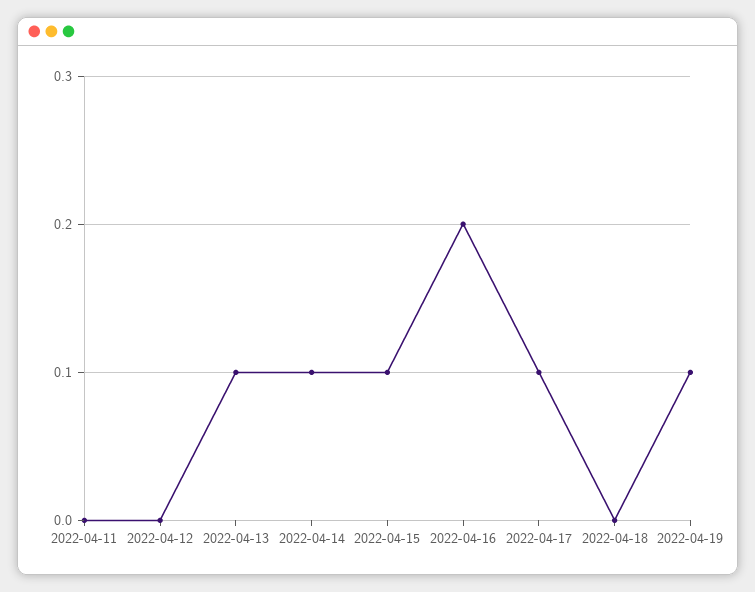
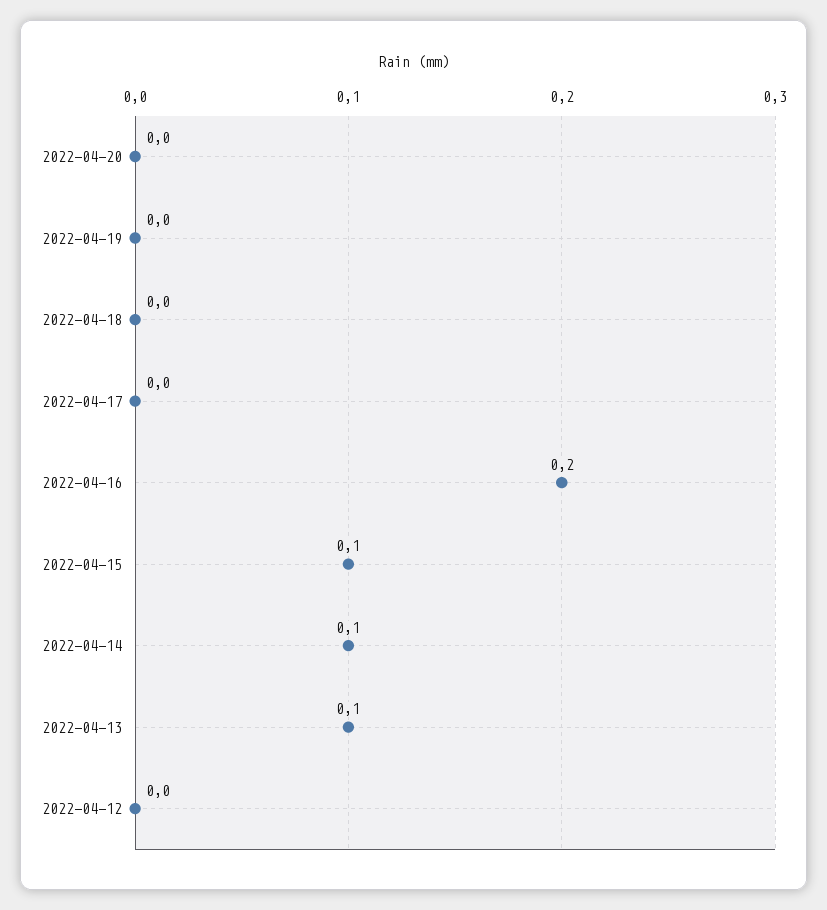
2022-04-11: 0 -> none
2022-04-17: 0.1 -> 0
2022-04-19: 0.1 -> 0
2022-04-20: none -> 0

